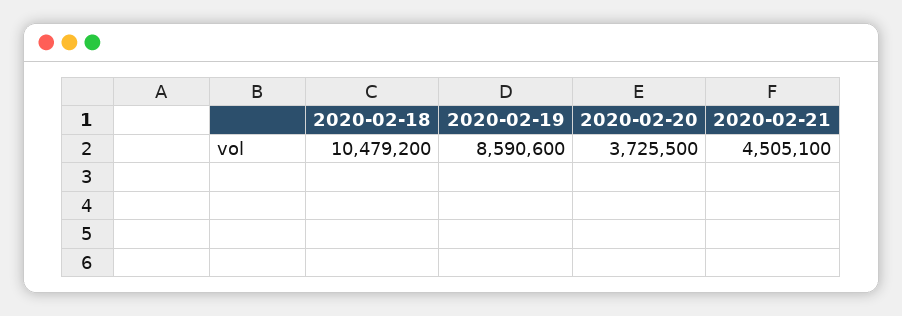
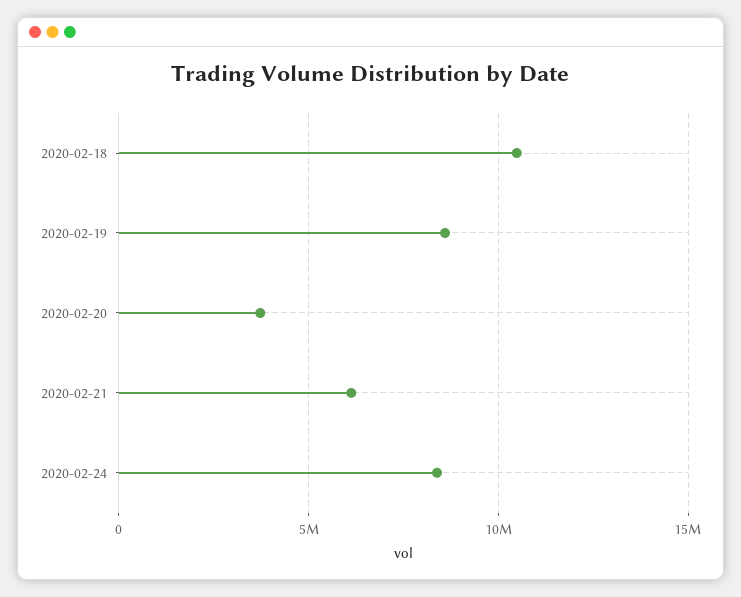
2020-02-21: 4505100 -> 6000000
2020-02-24: none -> 8500000

